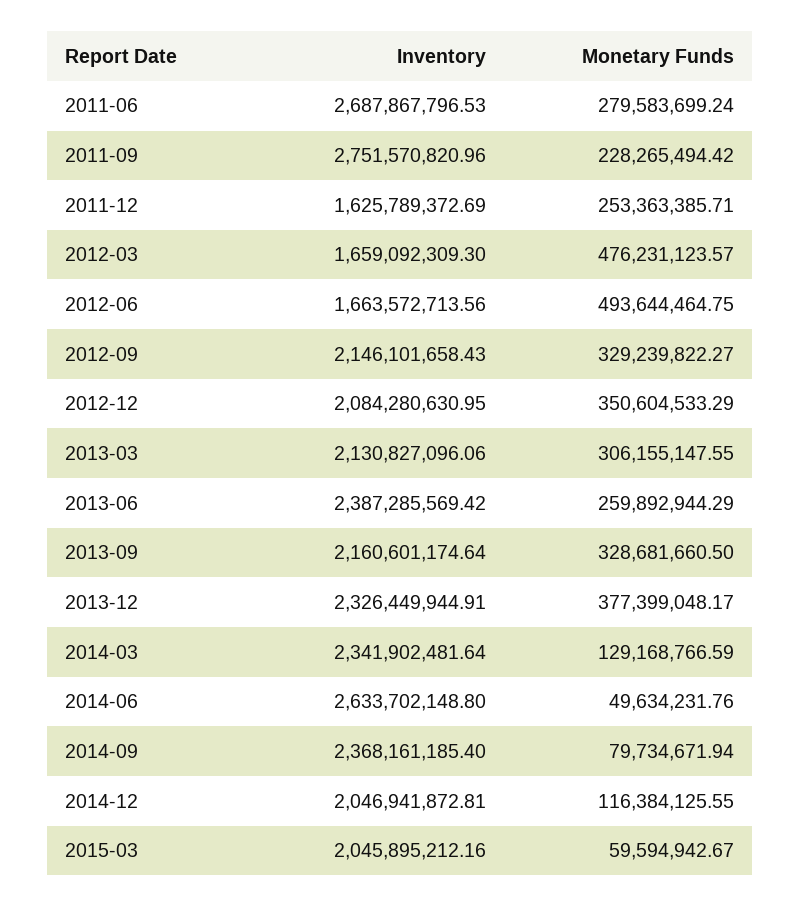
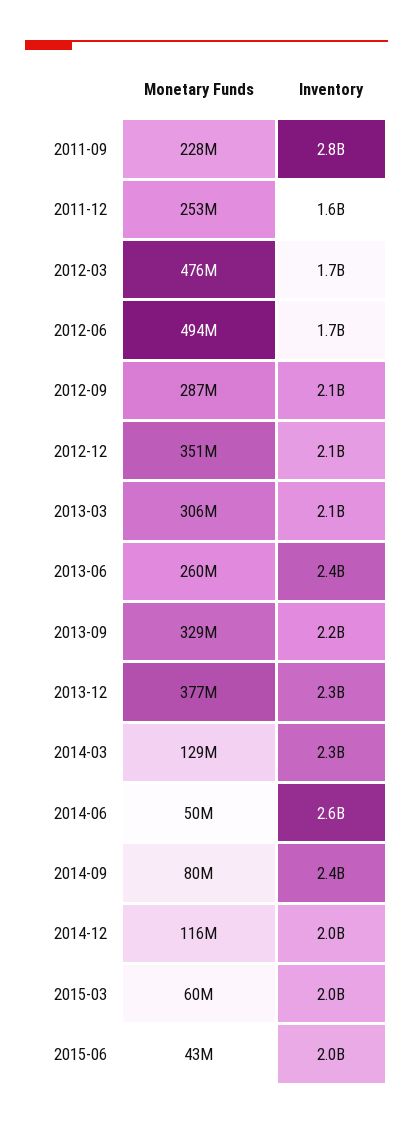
Inventory, 2011-06: 2687867796.53 -> none
Monetary Funds, 2011-06: 279583699.24 -> none
Monetary Funds, 2012-09: 329239822.27 -> 287000000
Monetary Funds, 2015-06: none -> 43000000
Inventory, 2015-06: none -> 2000000000

